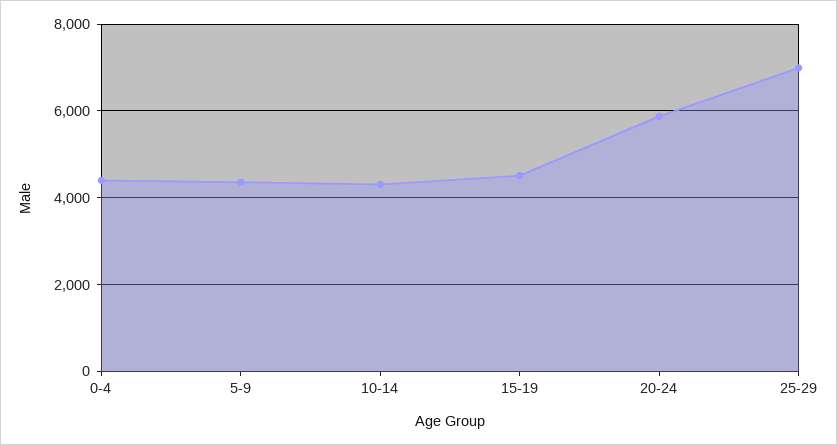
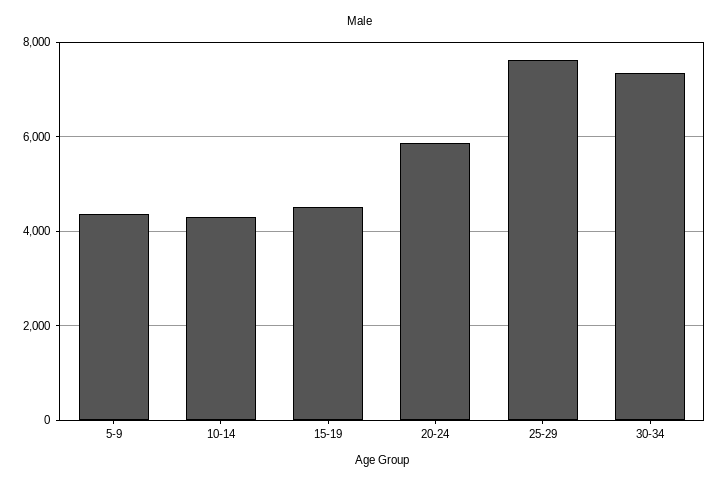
0-4: 4400 -> none
25-29: 7000 -> 7600
30-34: none -> 7400

